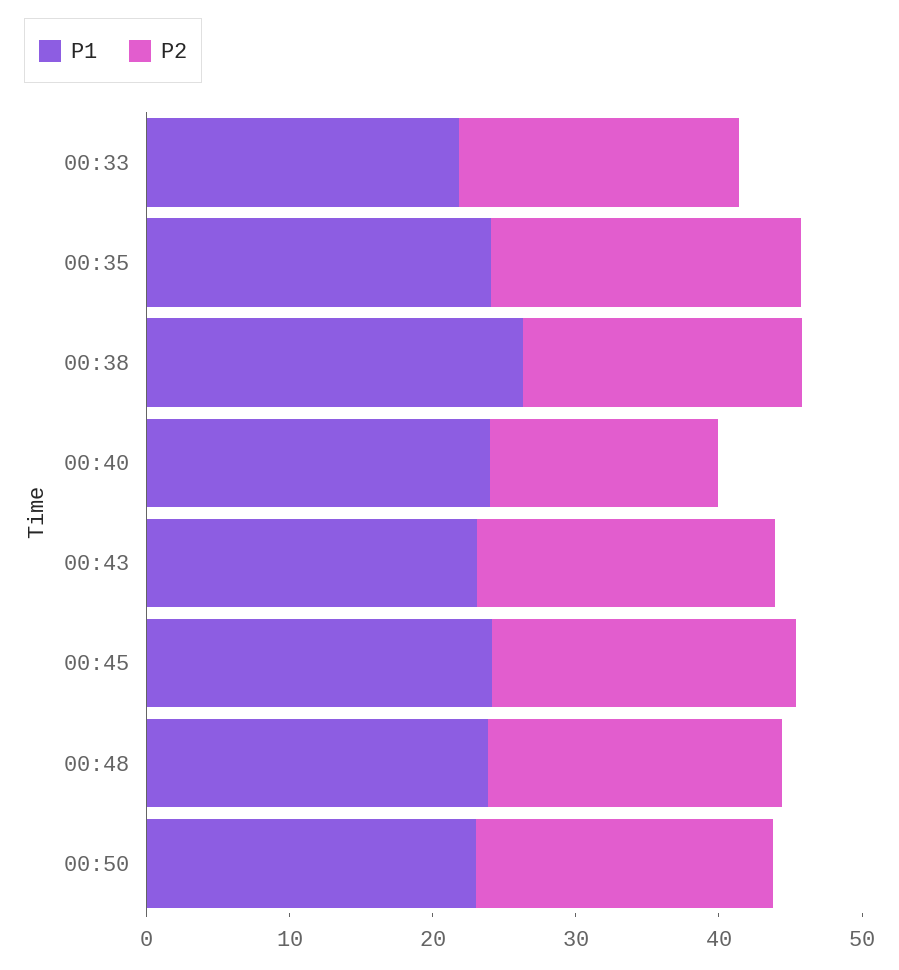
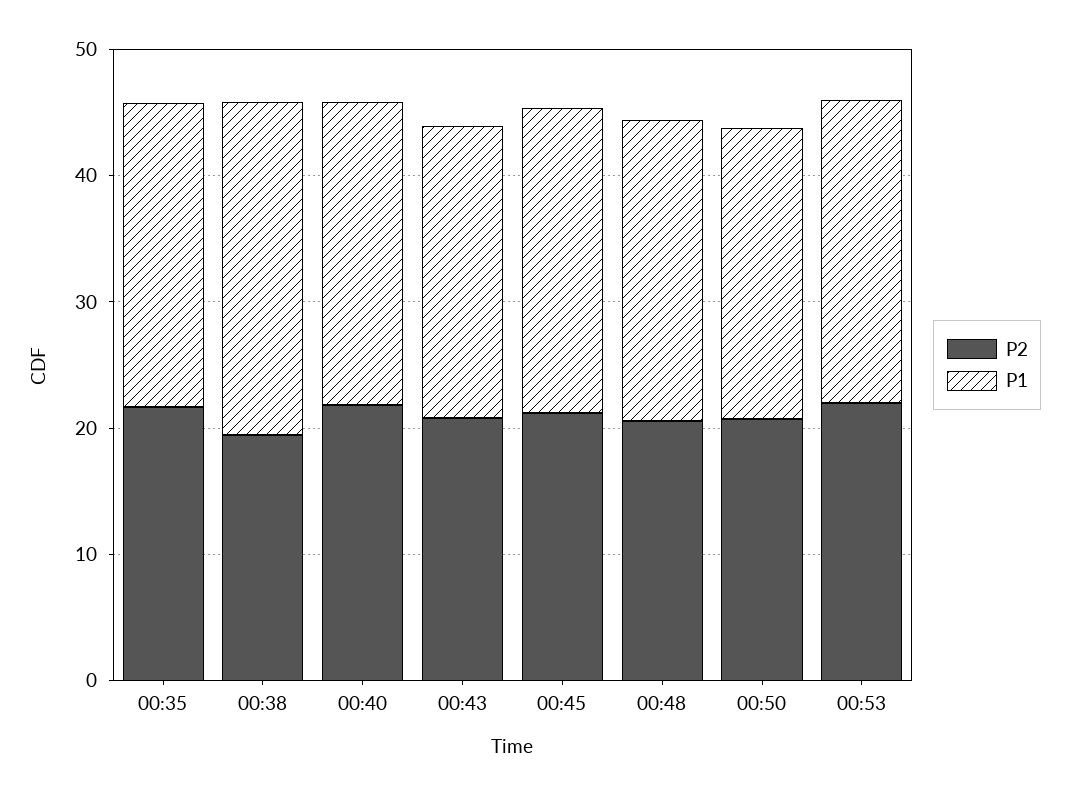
P1, 00:33: 22 -> none
P2, 00:33: 20 -> none
P2, 00:40: 16 -> 22
P2, 00:53: none -> 22
P1, 00:53: none -> 24

